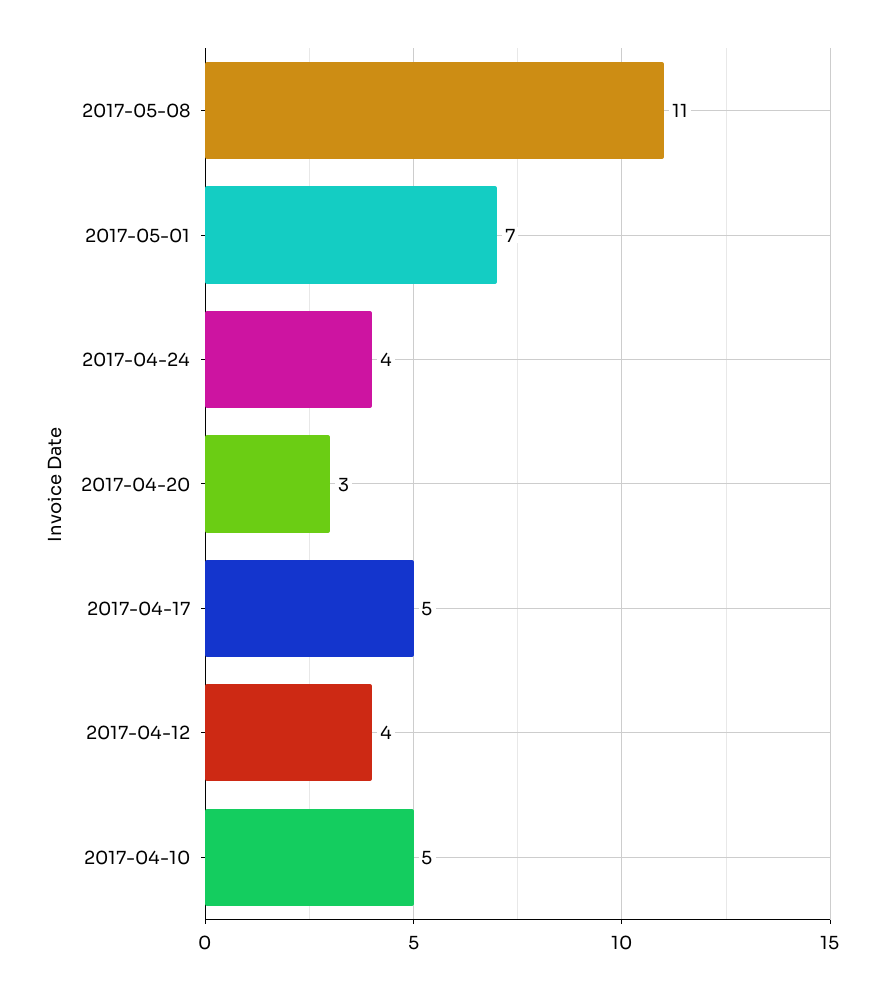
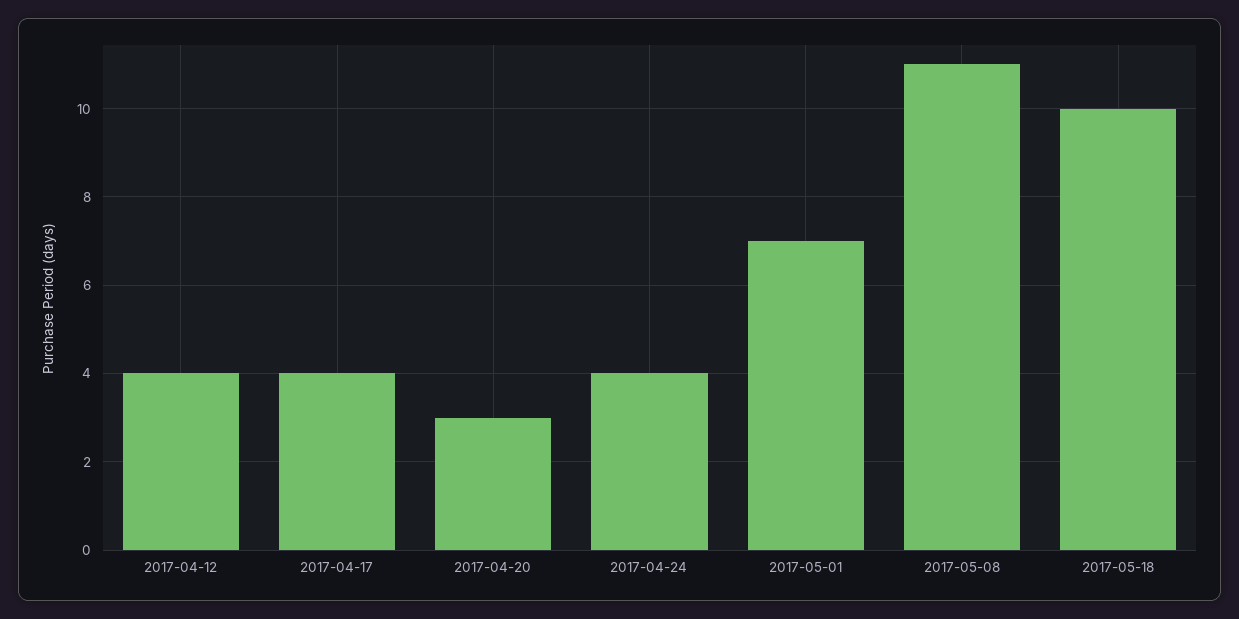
2017-04-17: 5 -> 4
2017-04-10: 5 -> none
2017-05-18: none -> 10

